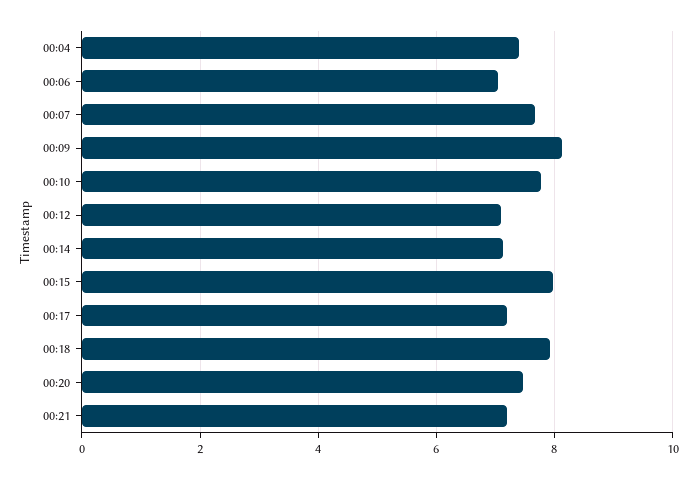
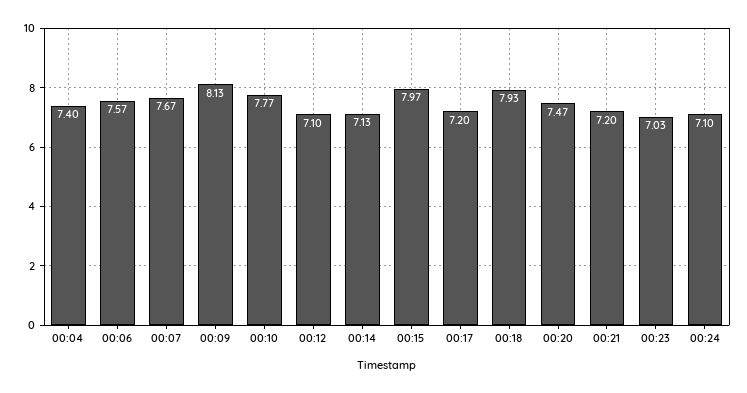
00:06: 7 -> 7.57
00:23: none -> 7.03
00:24: none -> 7.1

